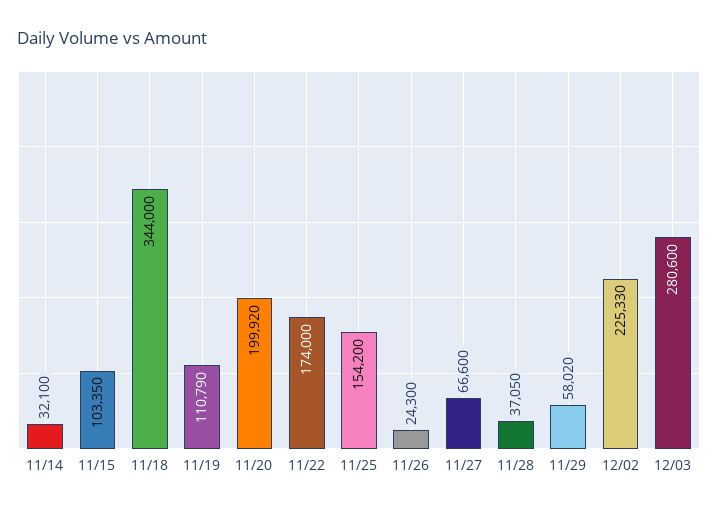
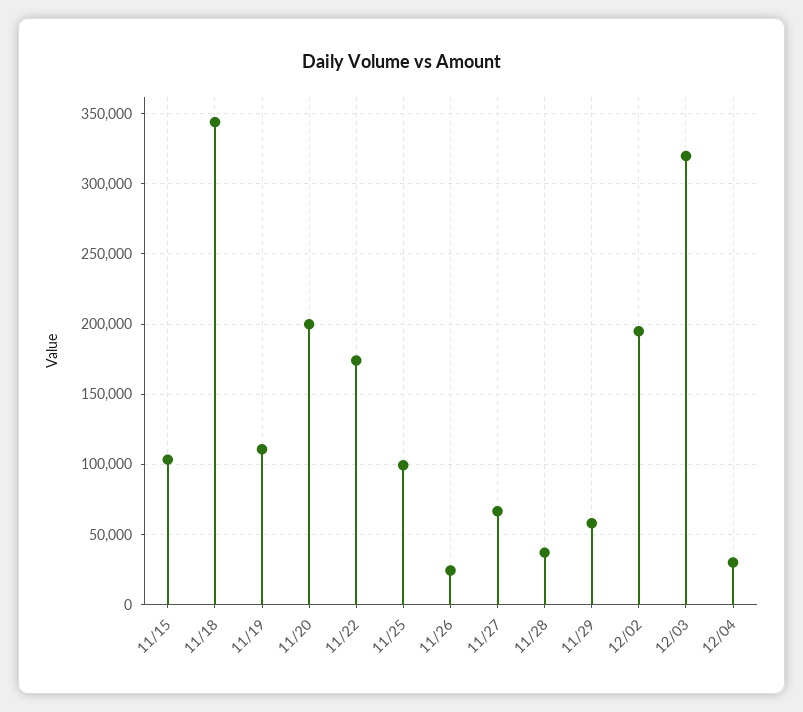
11/14: 32100 -> none
11/25: 154200 -> 100000
12/02: 225330 -> 195000
12/03: 280600 -> 320000
12/04: none -> 30000

